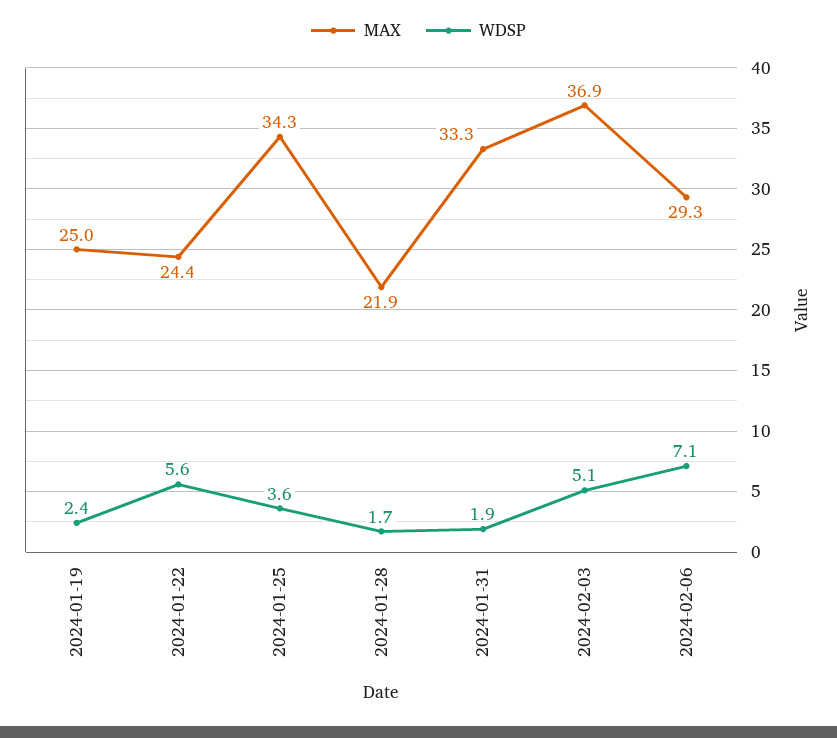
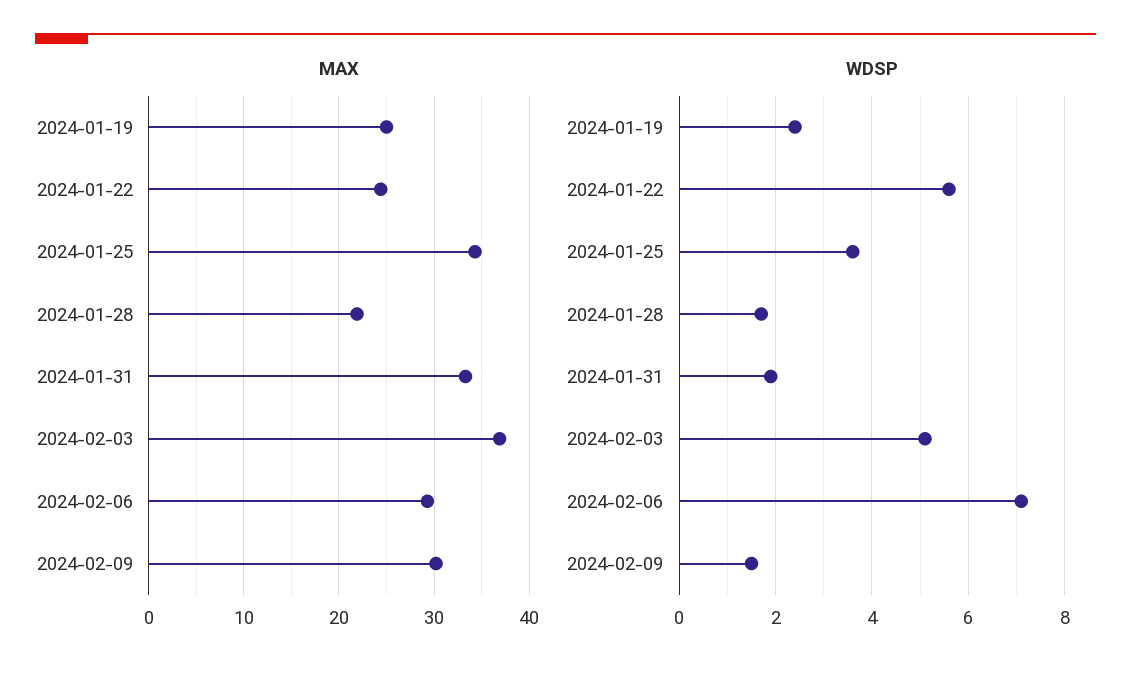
MAX, 2024-02-09: none -> 30
WDSP, 2024-02-09: none -> 1.5

